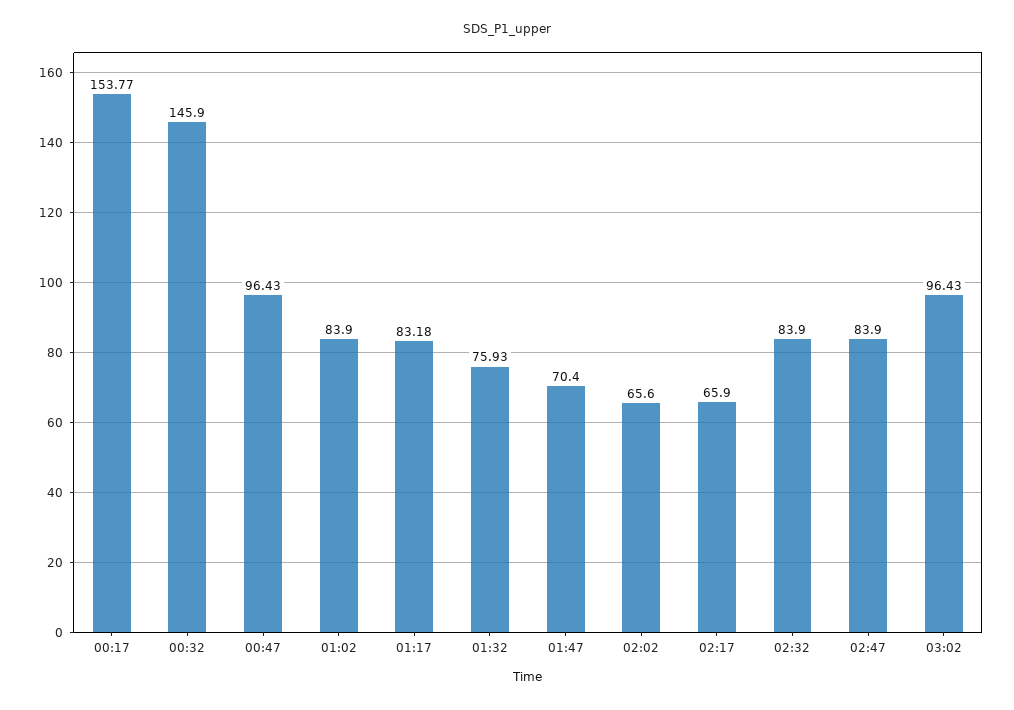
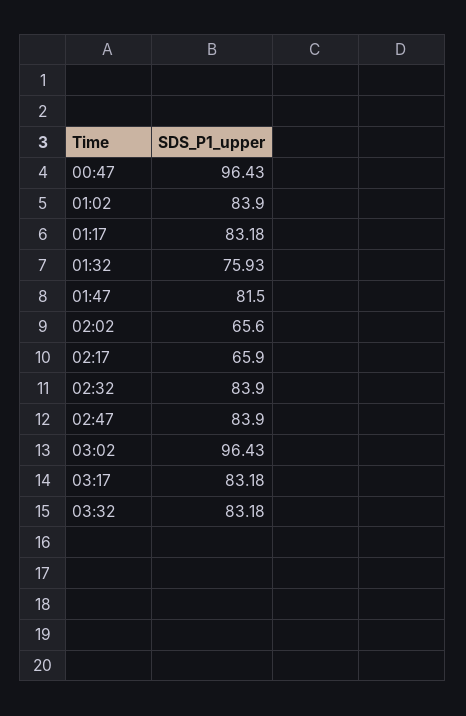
00:17: 153.77 -> none
00:32: 145.9 -> none
01:47: 70.4 -> 81.5
03:17: none -> 83.18
03:32: none -> 83.18

